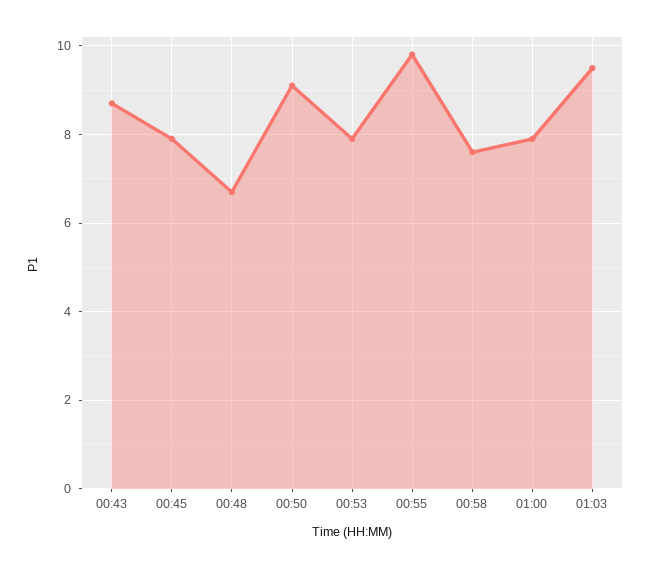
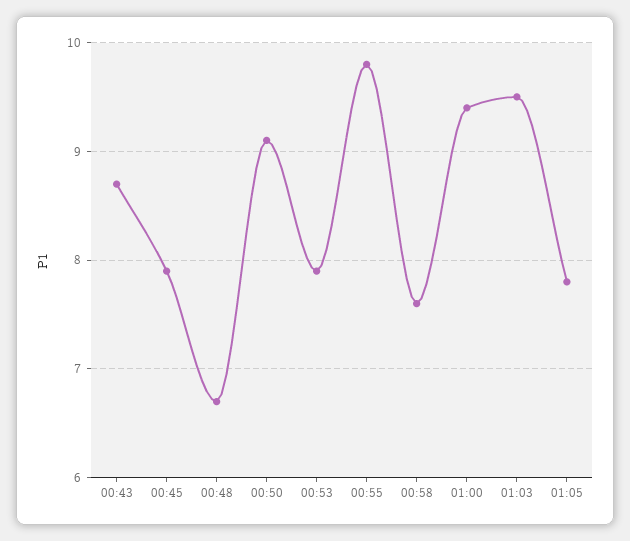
01:00: 8 -> 9.4
01:05: none -> 7.8

